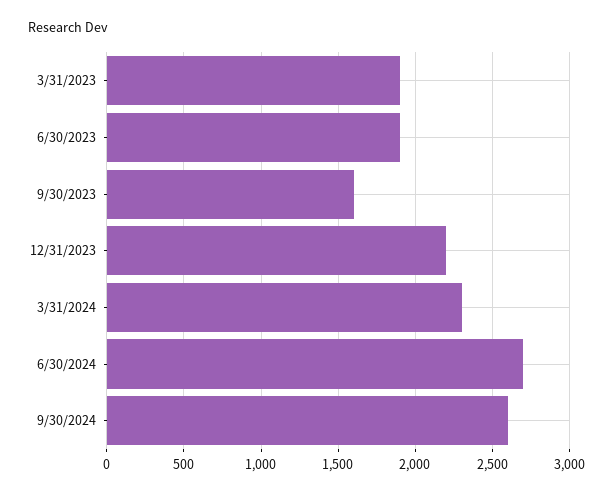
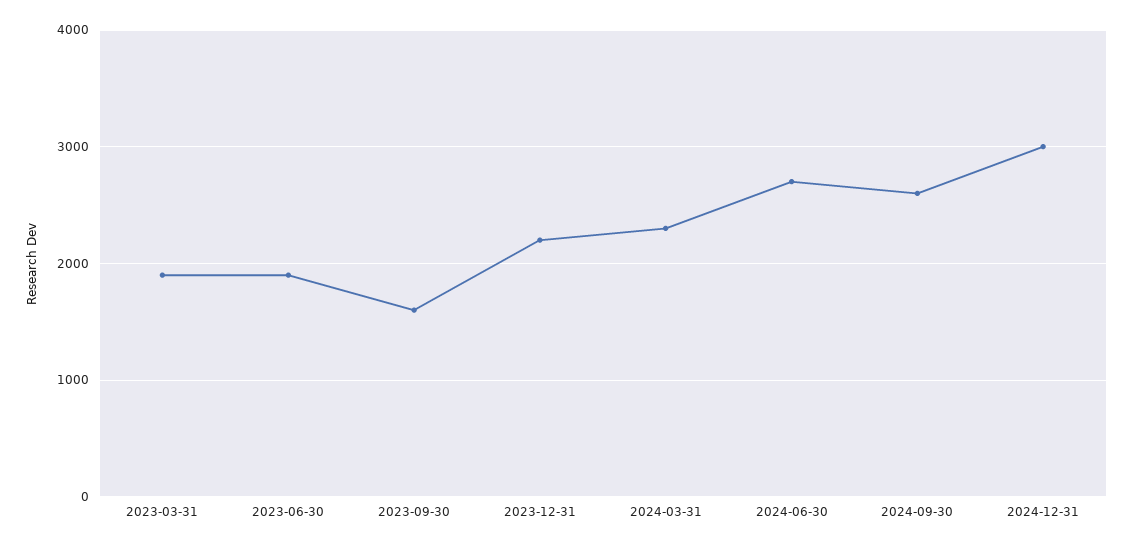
2024-12-31: none -> 3000

